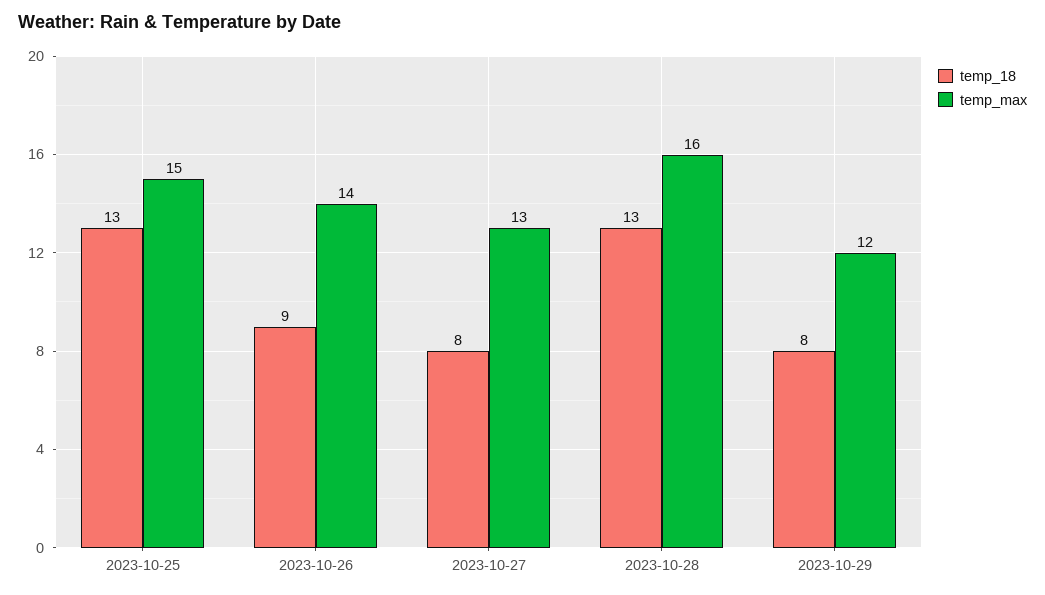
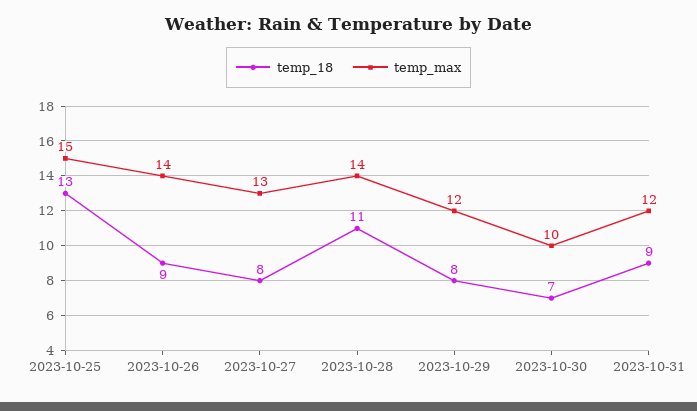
temp_18, 2023-10-28: 13 -> 11
temp_max, 2023-10-28: 16 -> 14
temp_18, 2023-10-30: none -> 7
temp_max, 2023-10-30: none -> 10
temp_18, 2023-10-31: none -> 9
temp_max, 2023-10-31: none -> 12

